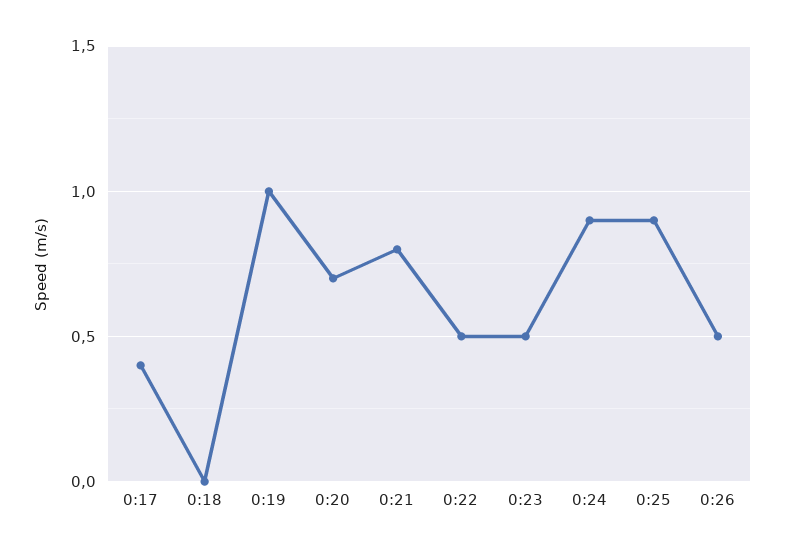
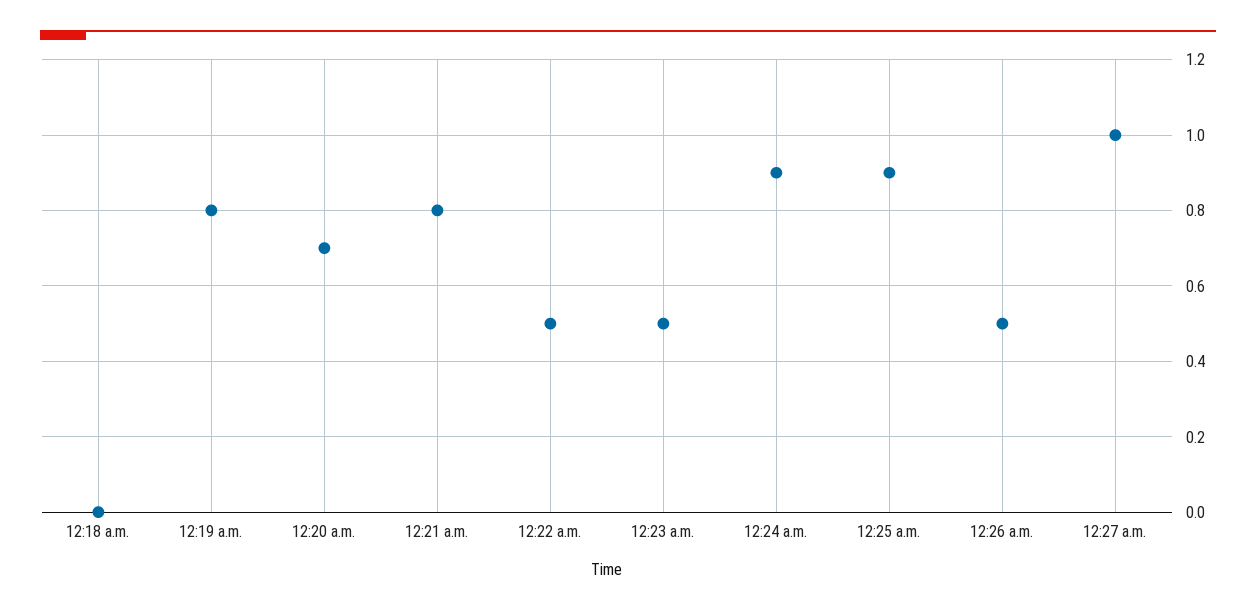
0:17: 0.4 -> none
0:19: 1 -> 0.8
12:27 a.m.: none -> 1

